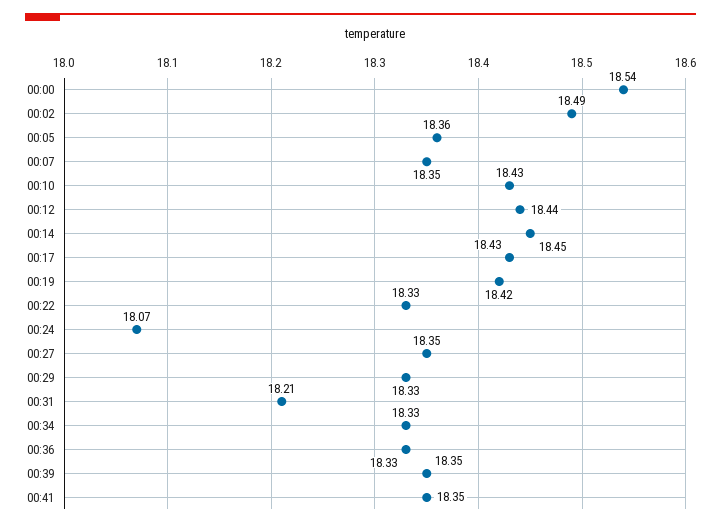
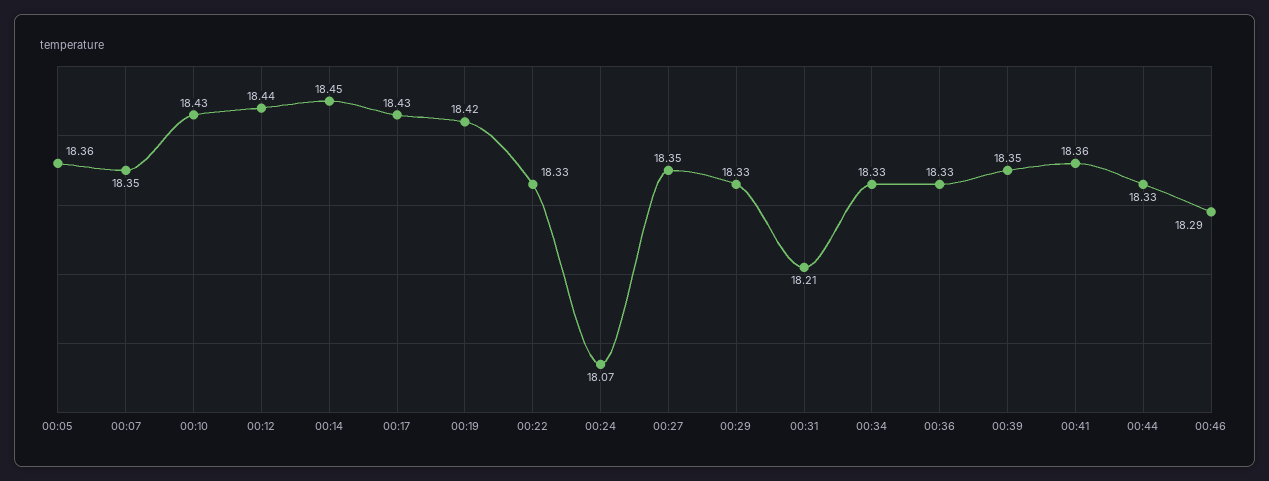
00:00: 18.54 -> none
00:02: 18.49 -> none
00:41: 18.35 -> 18.36
00:44: none -> 18.33
00:46: none -> 18.29

